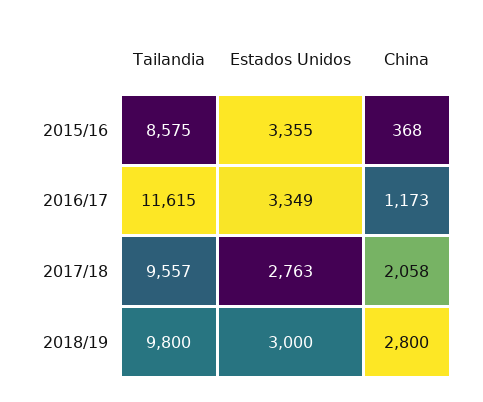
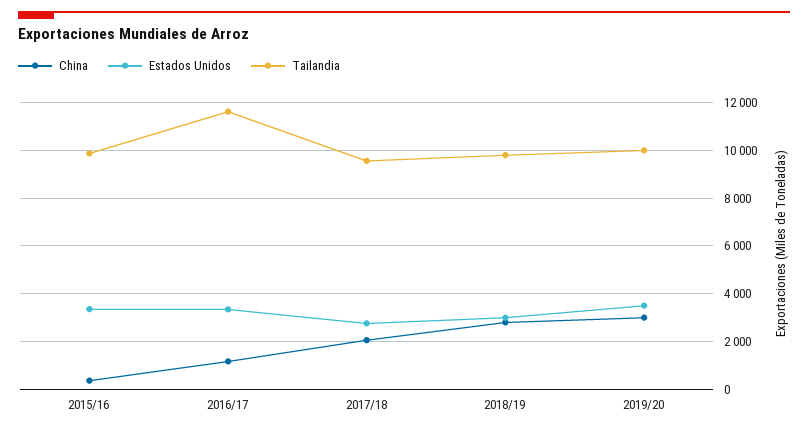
Tailandia, 2015/16: 8575 -> 10000
China, 2019/20: none -> 3000
Estados Unidos, 2019/20: none -> 3500
Tailandia, 2019/20: none -> 10000

